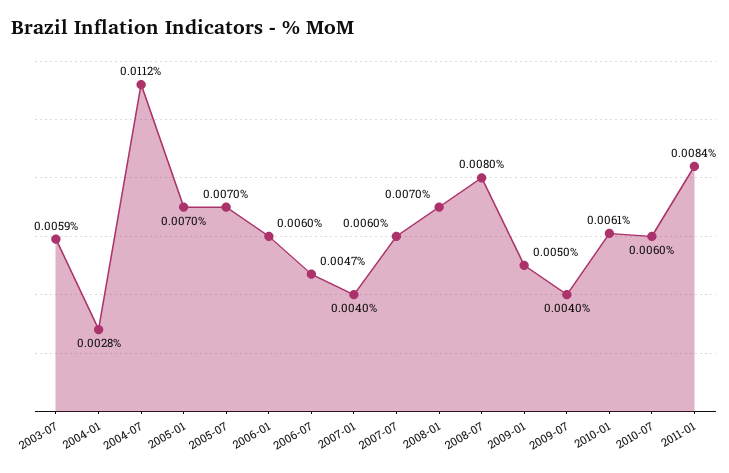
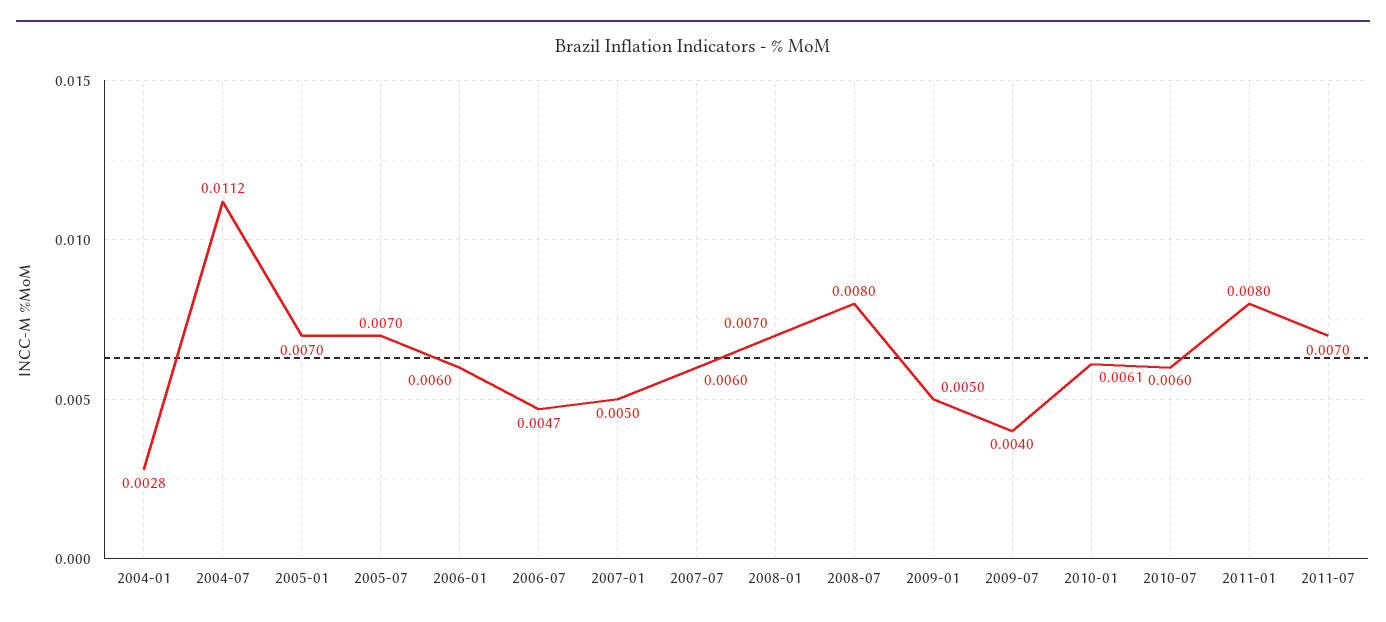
2003-07: 0.0059 -> none
2007-01: 0.004 -> 0.005
2011-01: 0.0084 -> 0.008
2011-07: none -> 0.007

